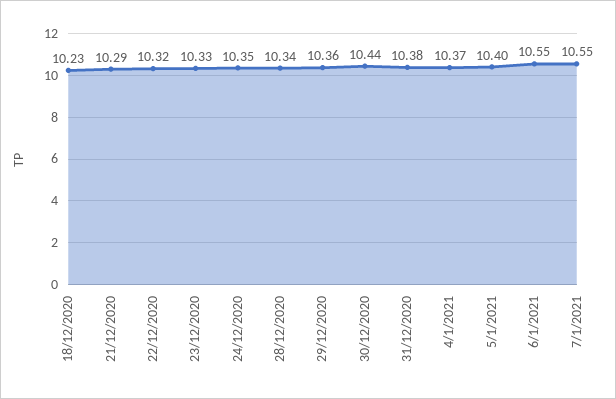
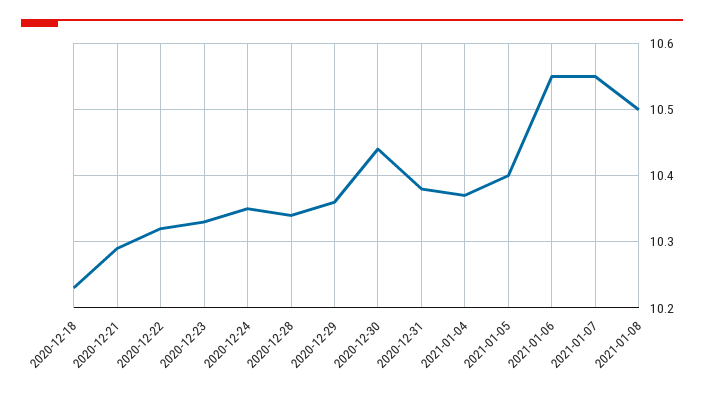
2021-01-08: none -> 10.5

